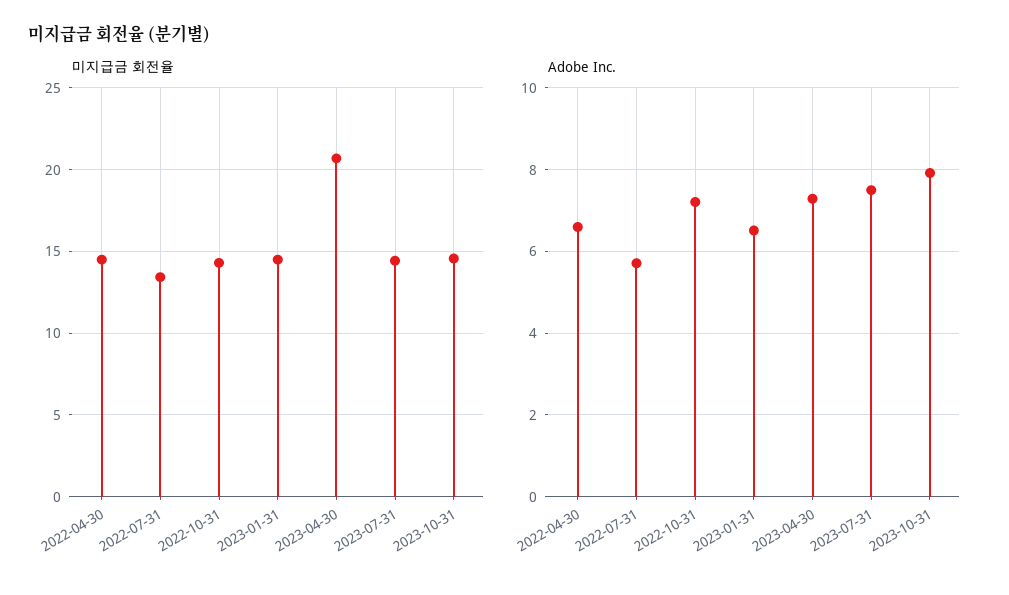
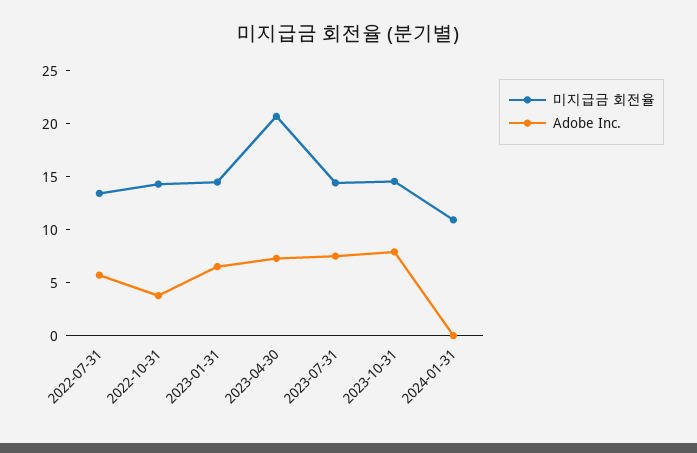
미지급금 회전율, 2022-04-30: 14.5 -> none
Adobe Inc., 2022-04-30: 6.6 -> none
Adobe Inc., 2022-10-31: 7.2 -> 4
미지급금 회전율, 2024-01-31: none -> 11
Adobe Inc., 2024-01-31: none -> 0

